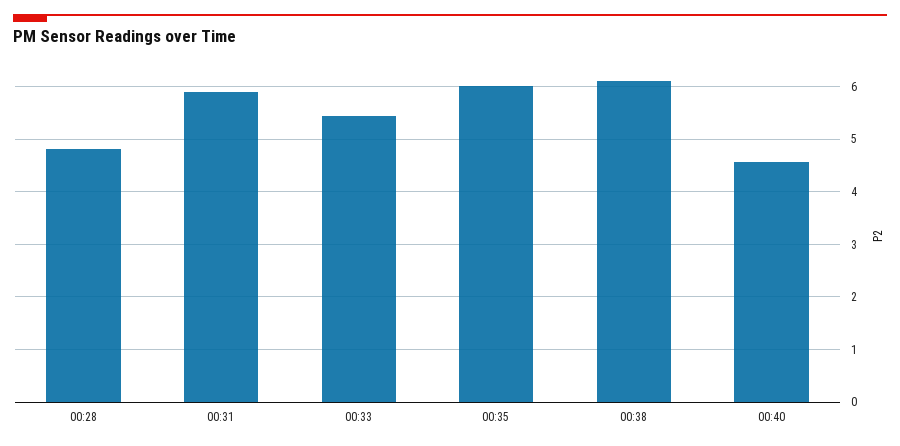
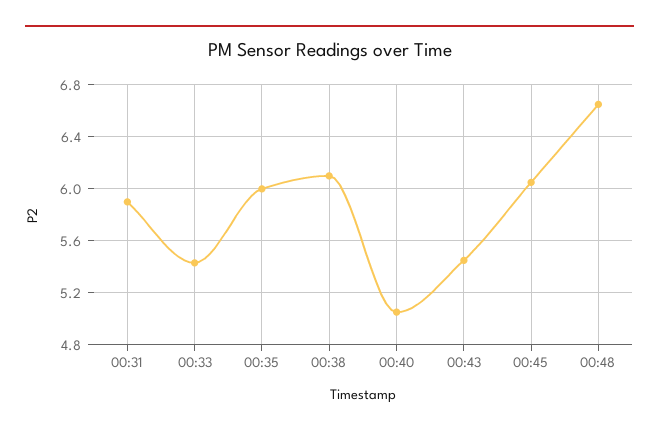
00:28: 4.8 -> none
00:40: 4.6 -> 5.05
00:43: none -> 5.45
00:45: none -> 6.05
00:48: none -> 6.65

